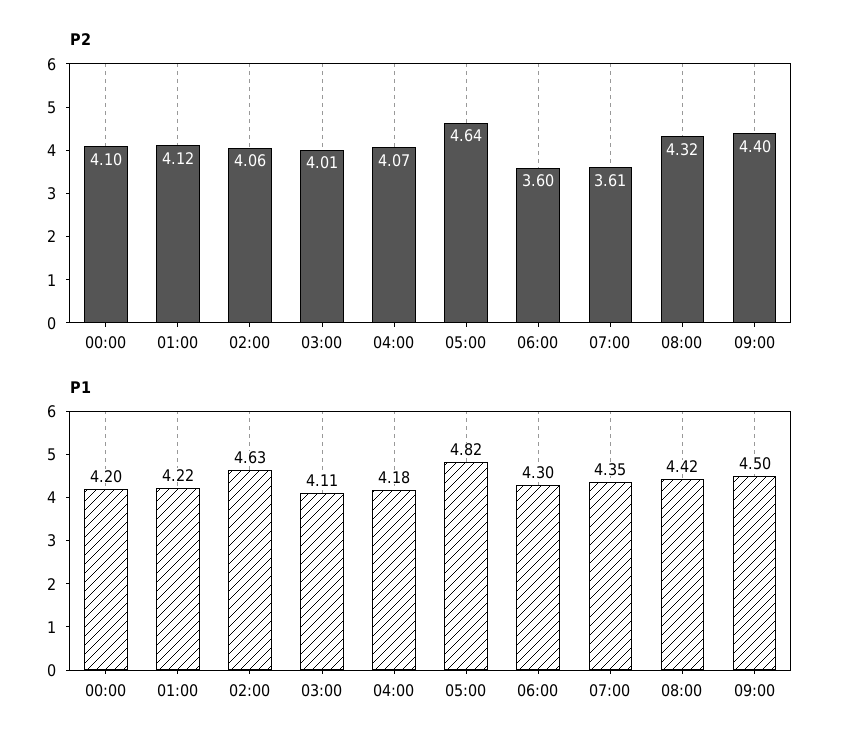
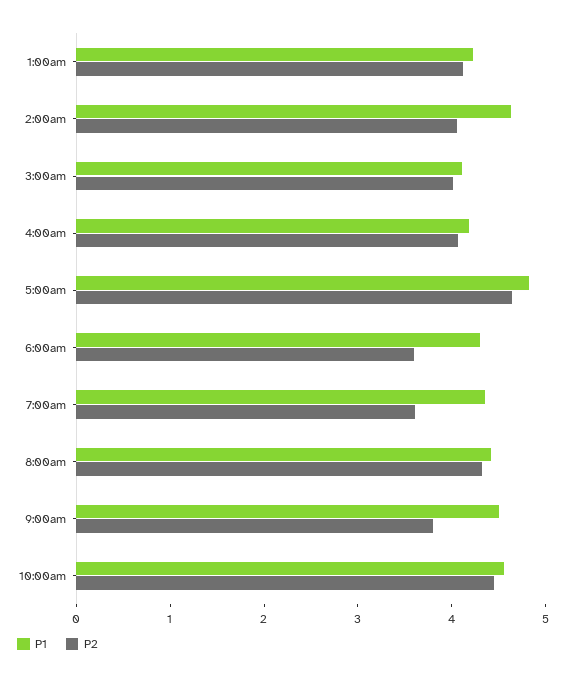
P2, 00:00: 4.1 -> none
P2, 09:00: 4.4 -> 3.8
P1, 00:00: 4.2 -> none
P1, 10:00am: none -> 4.6
P2, 10:00am: none -> 4.4

